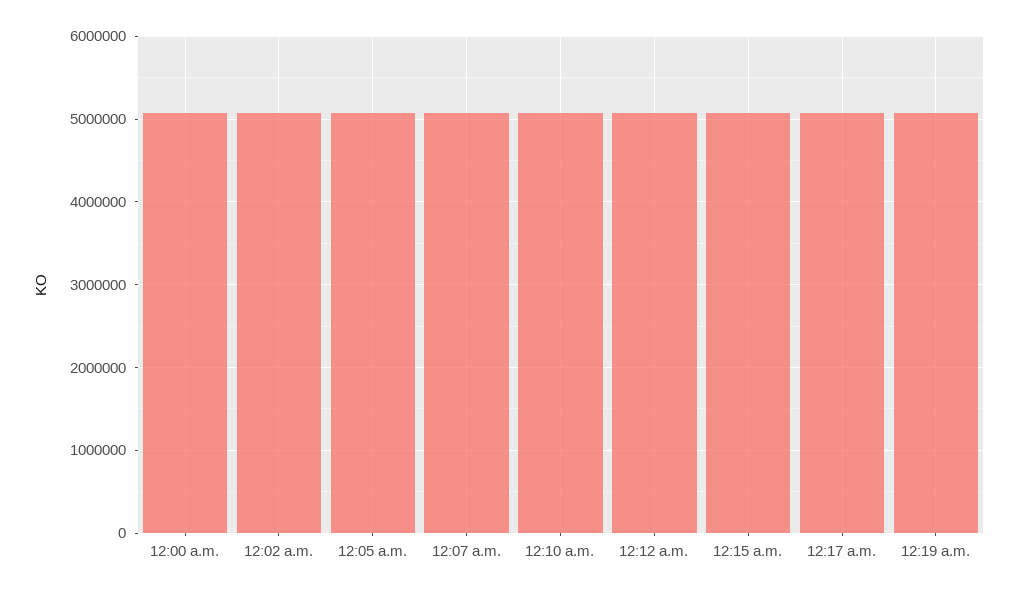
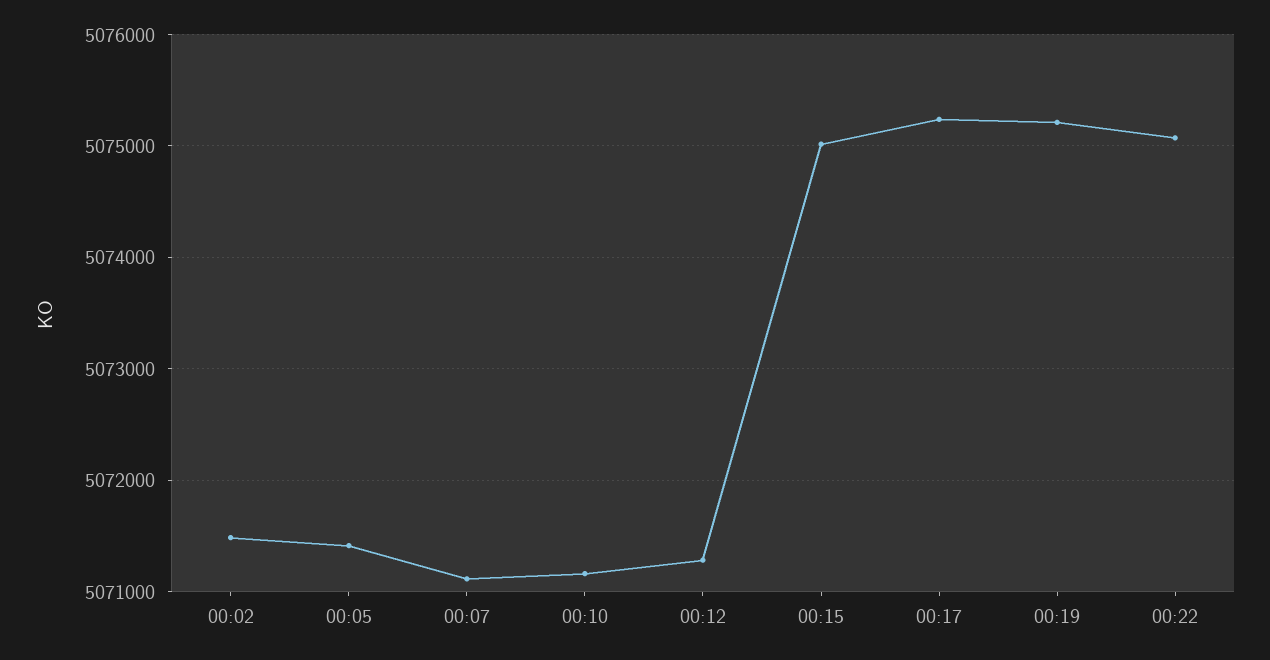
12:00 a.m.: 5100000 -> none
00:22: none -> 5075100

